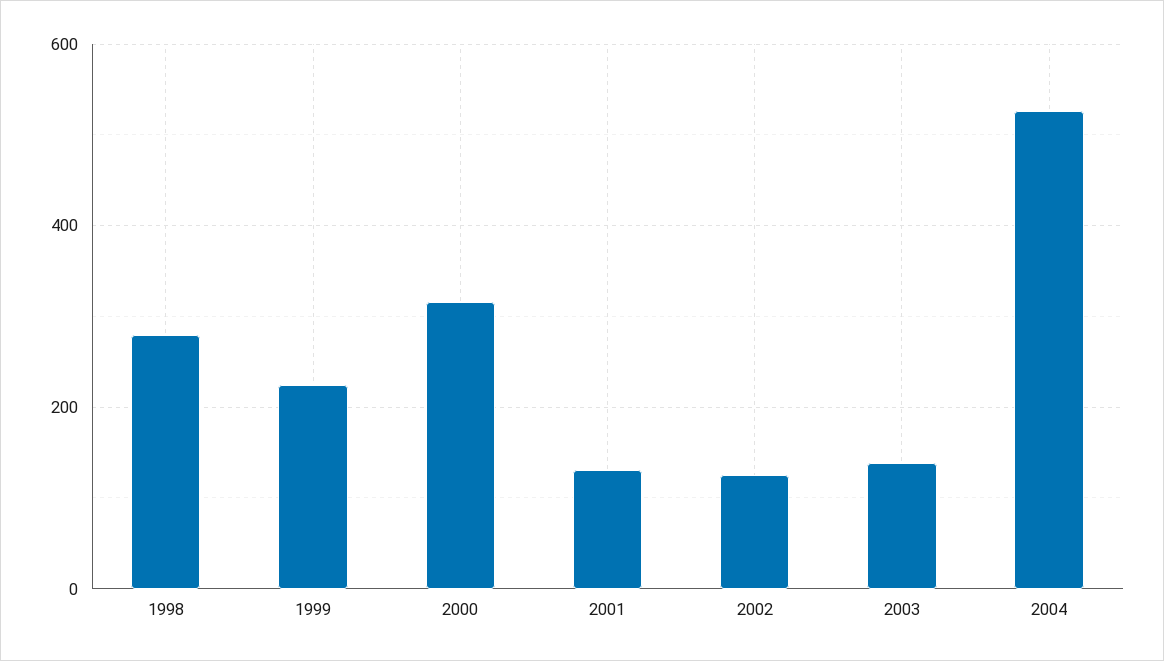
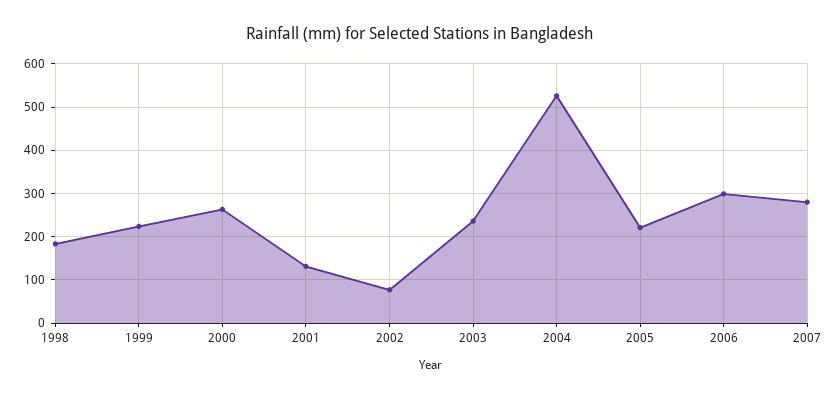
1998: 280 -> 180
2000: 320 -> 260
2002: 120 -> 80
2003: 140 -> 240
2005: none -> 220
2006: none -> 300
2007: none -> 280

